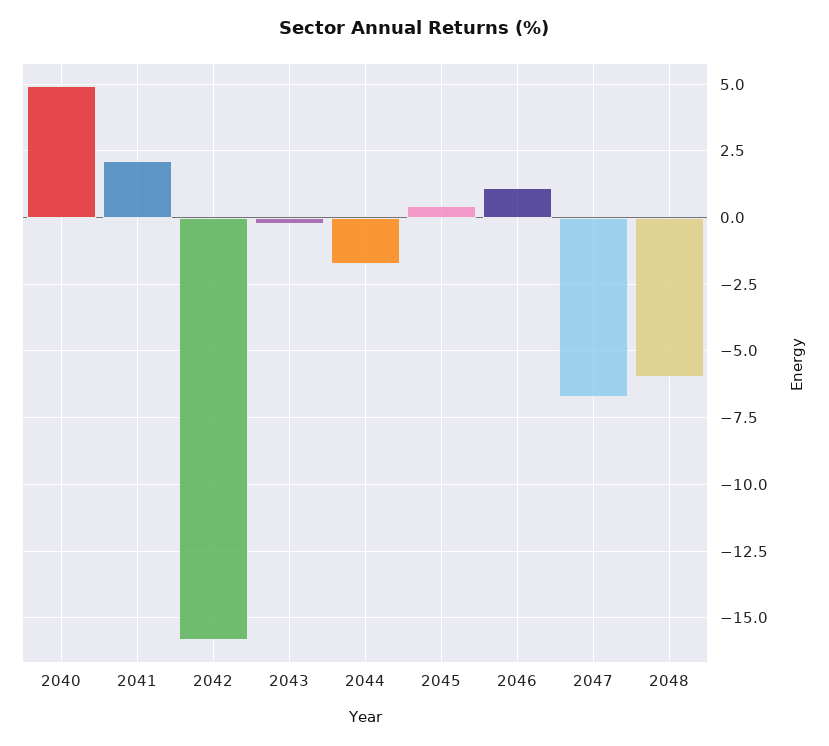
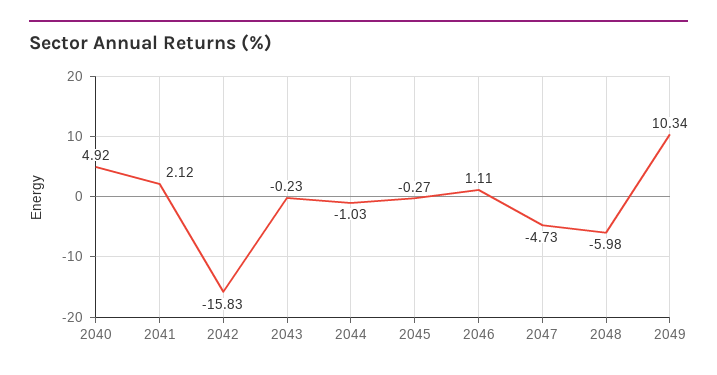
2044: -1.75 -> -1.03
2045: 0.5 -> -0.27
2047: -6.75 -> -4.73
2049: none -> 10.34

